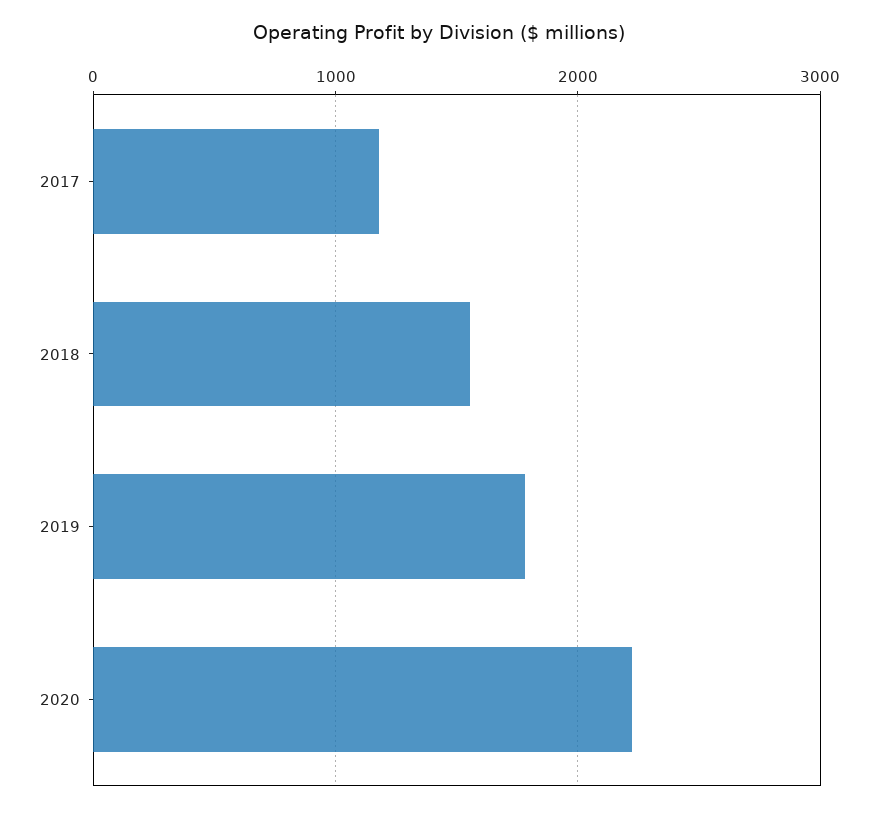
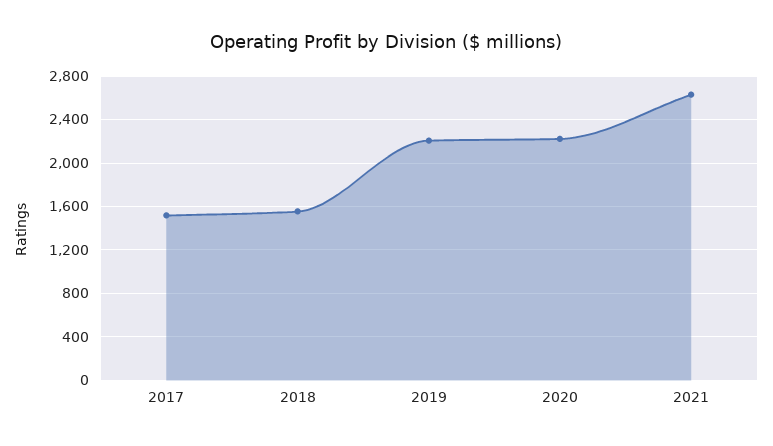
2017: 1200 -> 1500
2019: 1800 -> 2200
2021: none -> 2600

